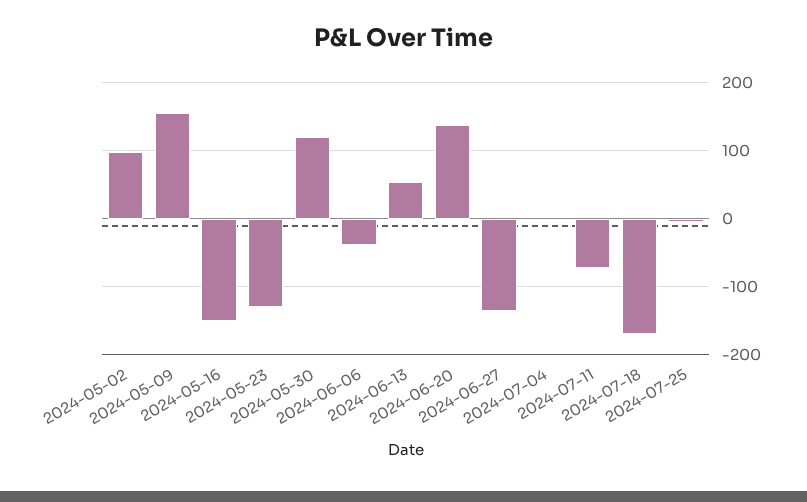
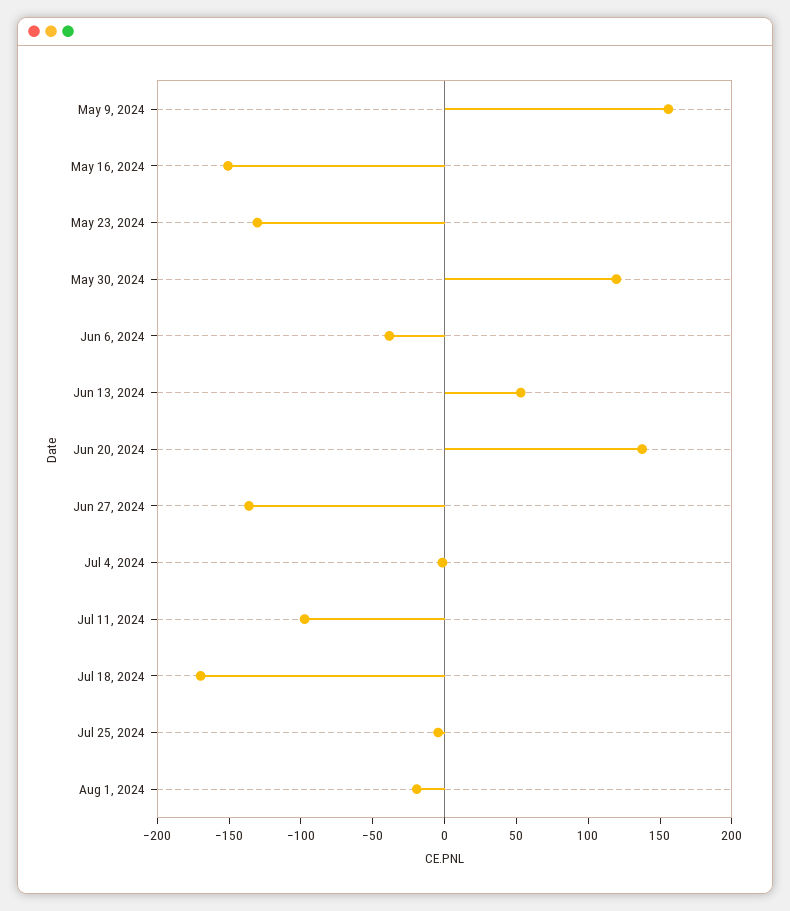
2024-05-02: 100 -> none
2024-07-11: -70 -> -100
Aug 1, 2024: none -> -20

